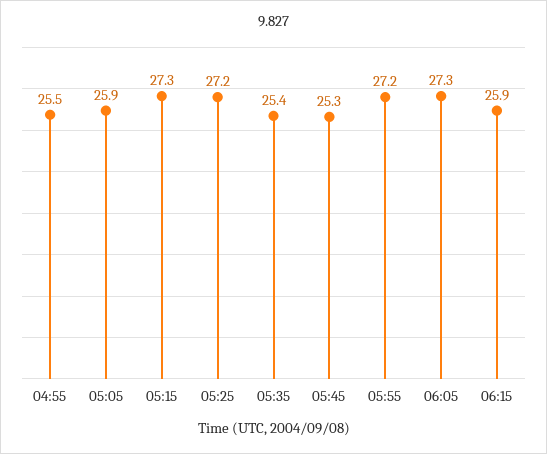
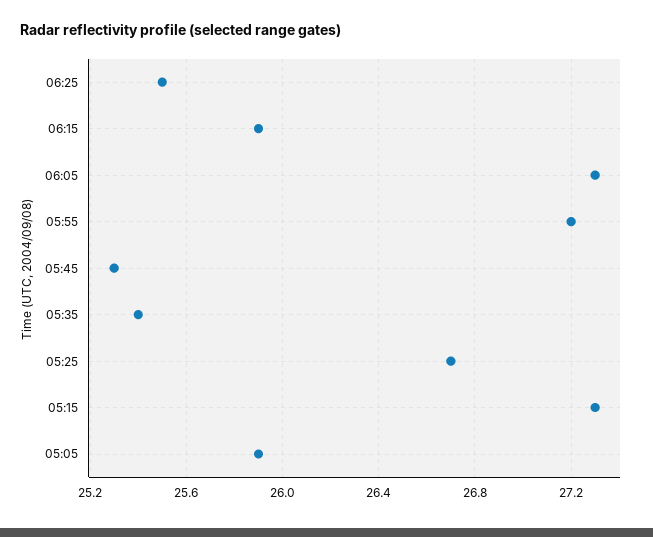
04:55: 25.5 -> none
05:25: 27.2 -> 26.7
06:25: none -> 25.5

